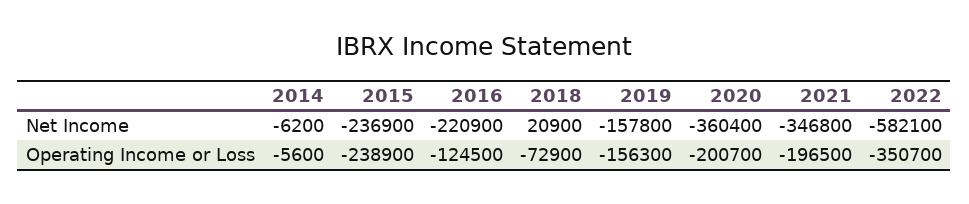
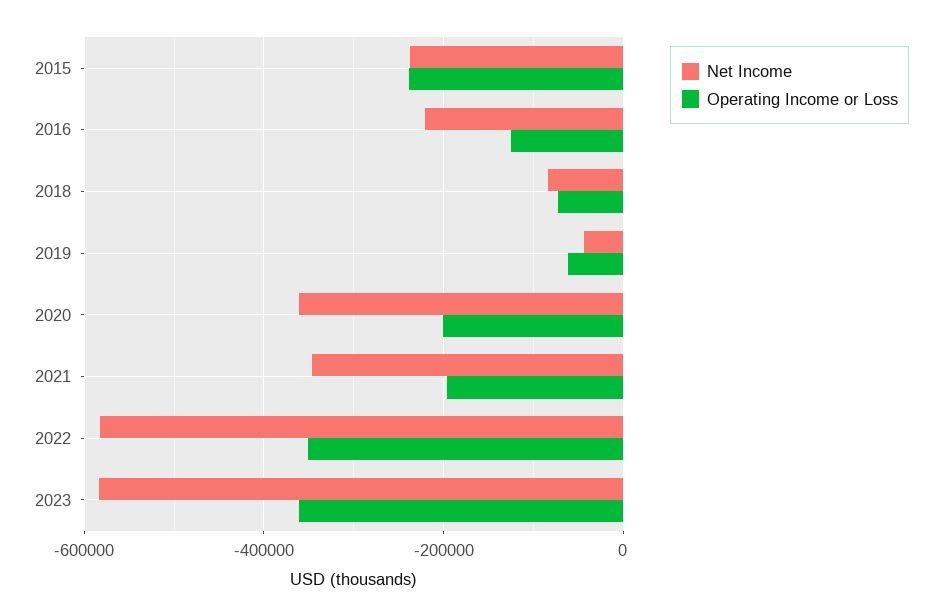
Net Income, 2014: -6200 -> none
Net Income, 2018: 20900 -> -80000
Net Income, 2019: -157800 -> -40000
Operating Income or Loss, 2014: -5600 -> none
Operating Income or Loss, 2019: -156300 -> -60000
Net Income, 2023: none -> -580000
Operating Income or Loss, 2023: none -> -360000

